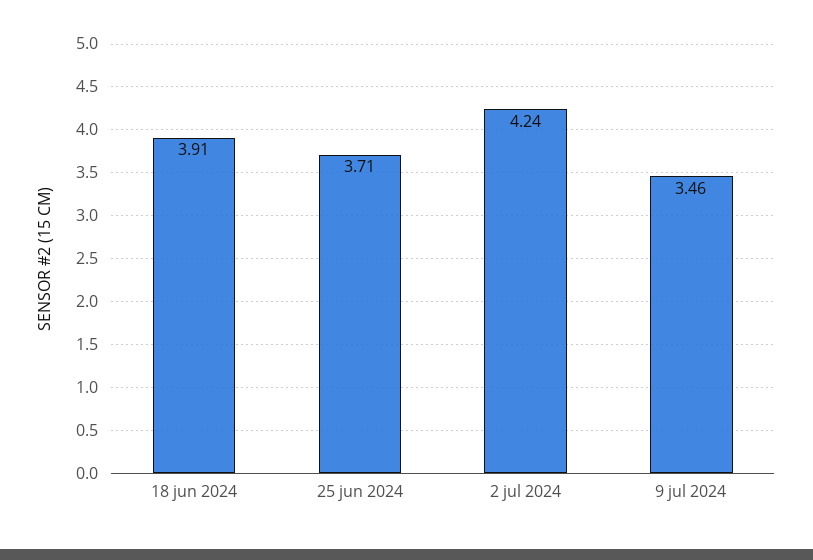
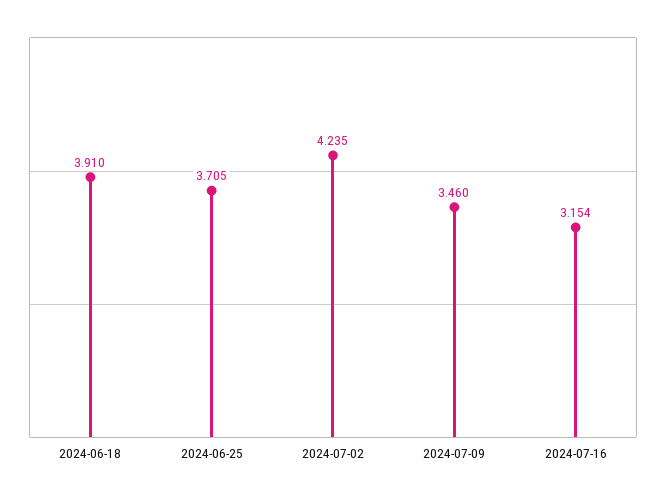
2024-07-16: none -> 3.154

